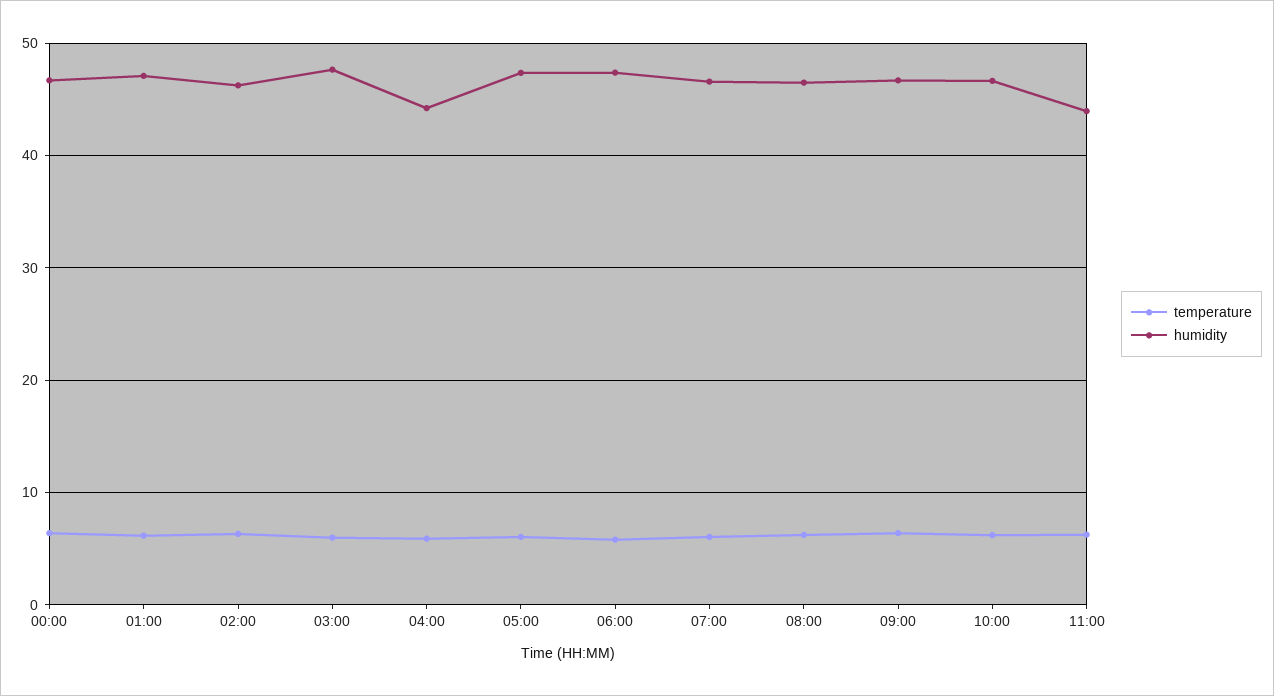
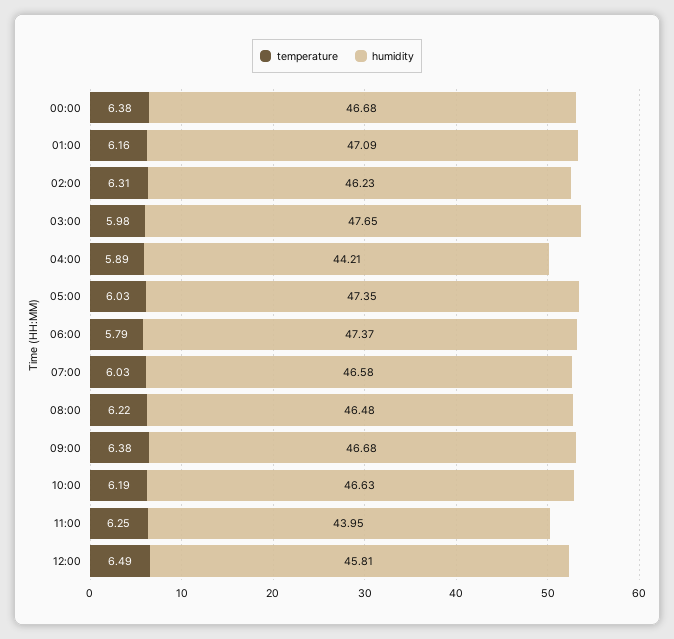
temperature, 12:00: none -> 6.49
humidity, 12:00: none -> 45.81

